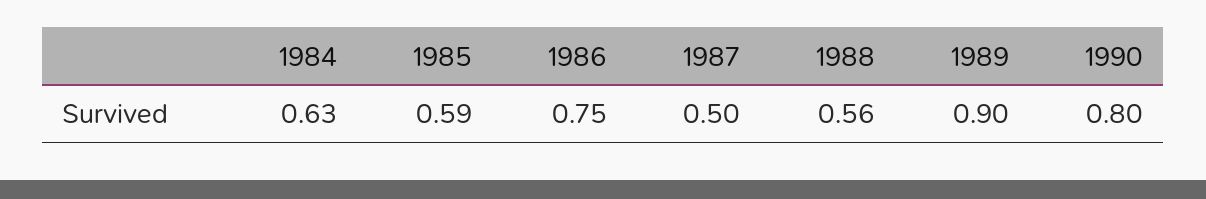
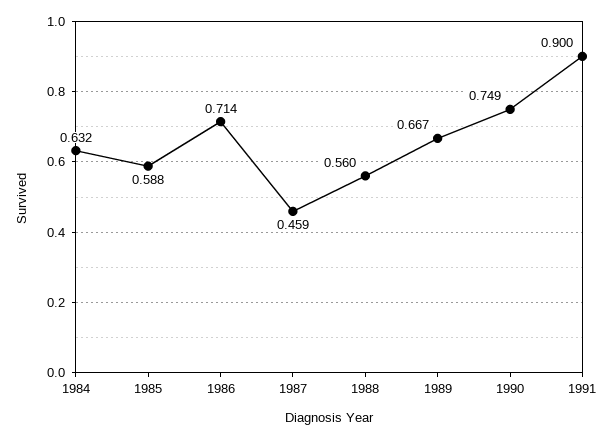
1986: 0.75 -> 0.714
1987: 0.5 -> 0.459
1989: 0.9 -> 0.667
1990: 0.8 -> 0.749
1991: none -> 0.9

